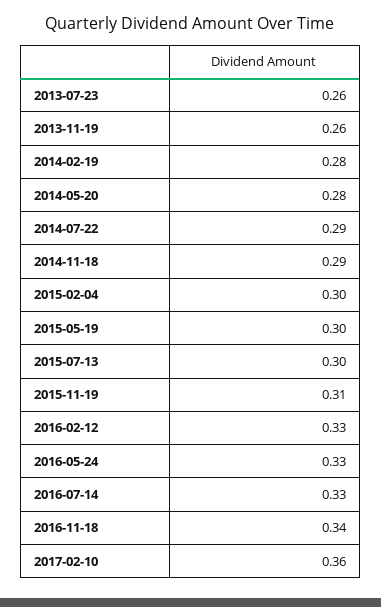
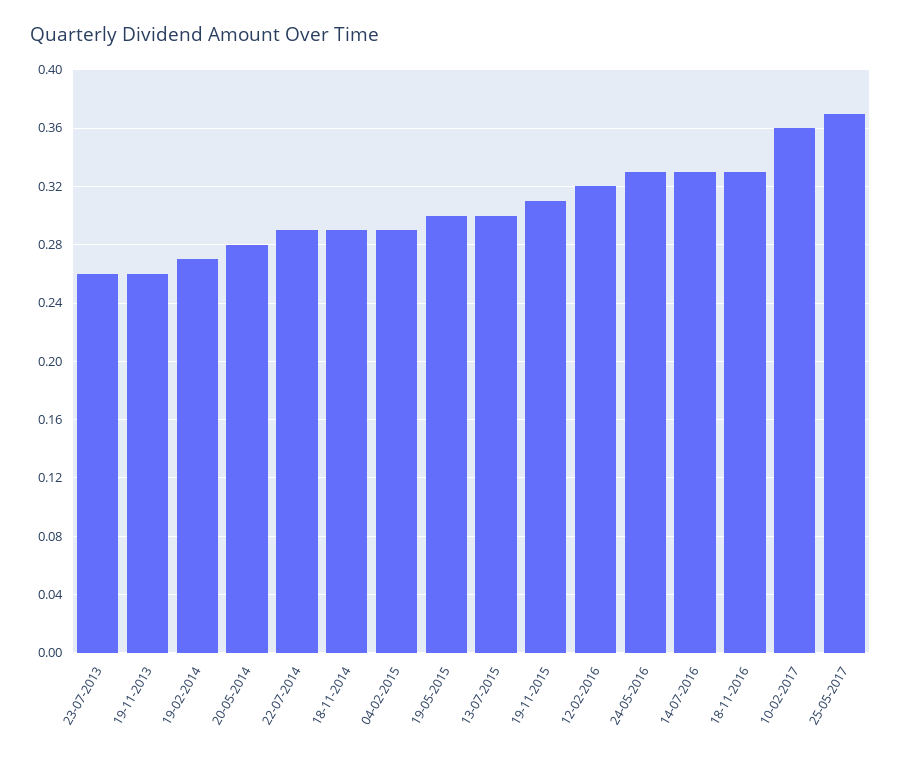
2014-02-19: 0.28 -> 0.27
2015-02-04: 0.3 -> 0.29
2016-02-12: 0.33 -> 0.32
2016-11-18: 0.34 -> 0.33
25-05-2017: none -> 0.37

